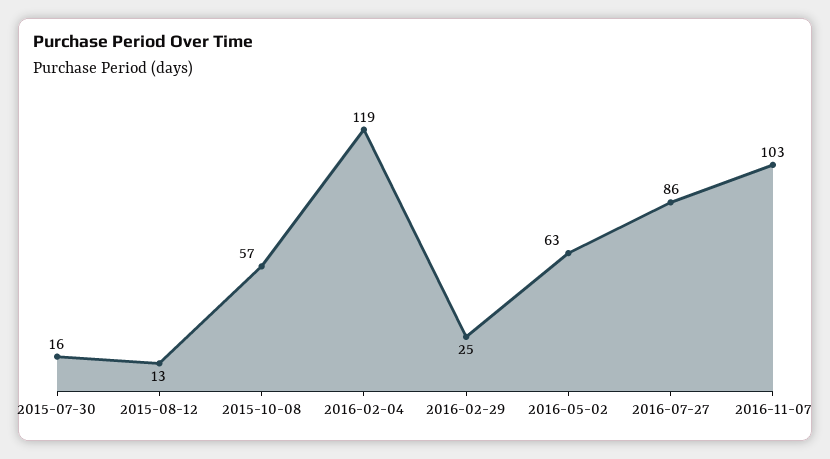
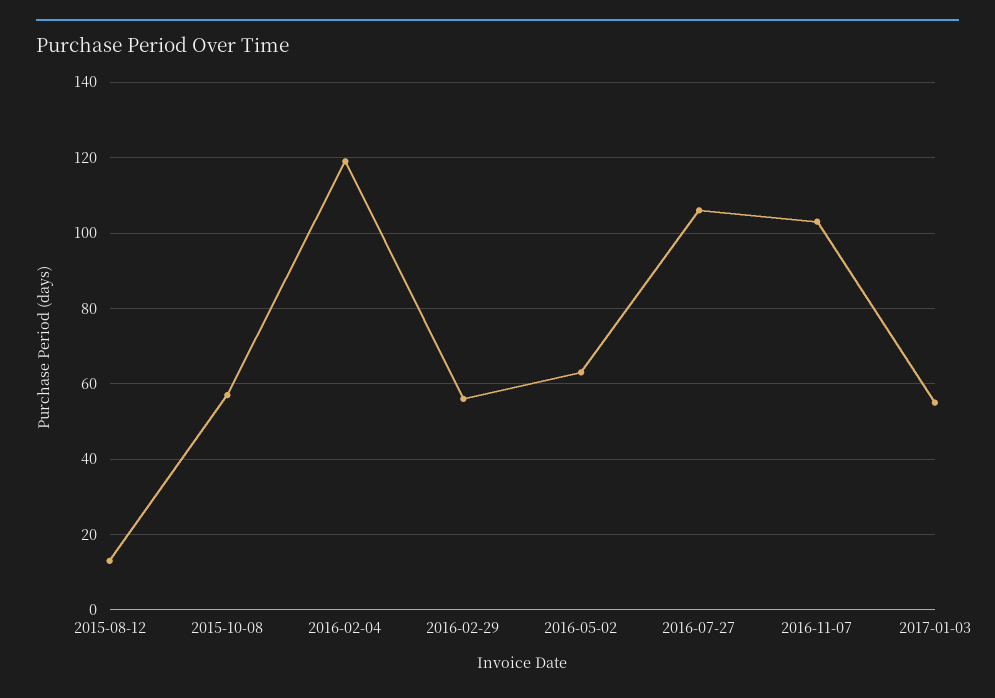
2015-07-30: 16 -> none
2016-02-29: 25 -> 55
2016-07-27: 86 -> 105
2017-01-03: none -> 55

